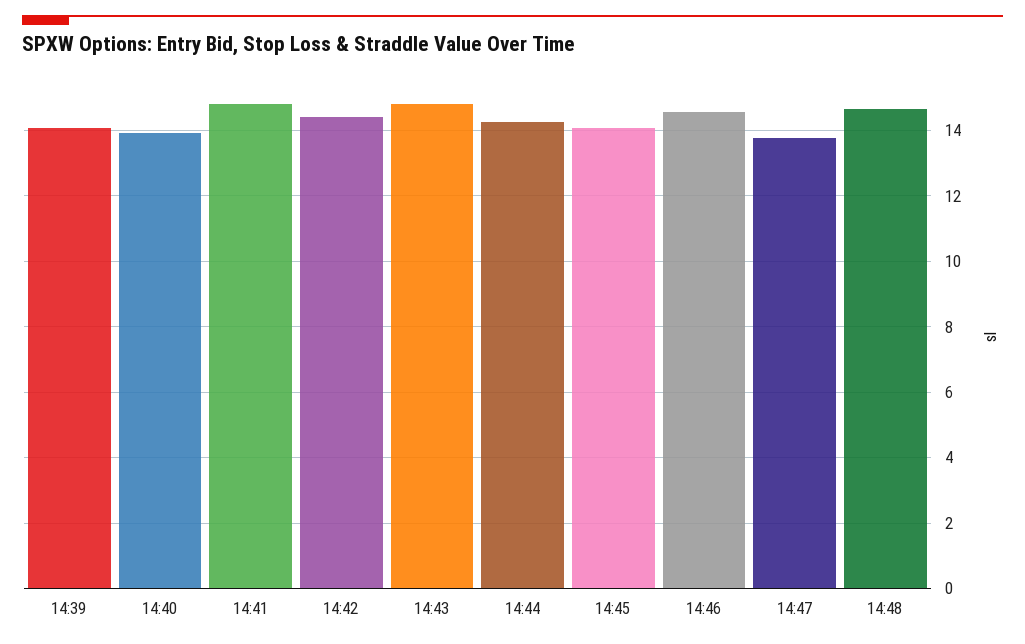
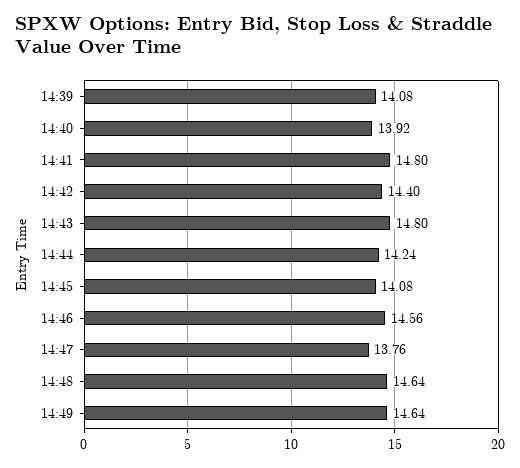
14:49: none -> 14.64

